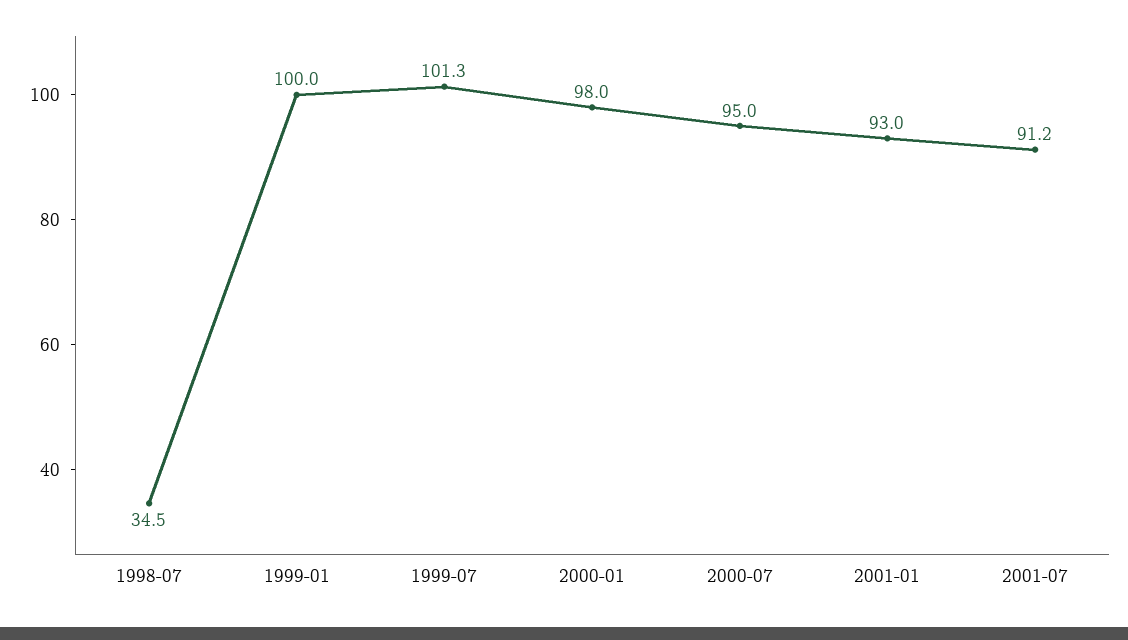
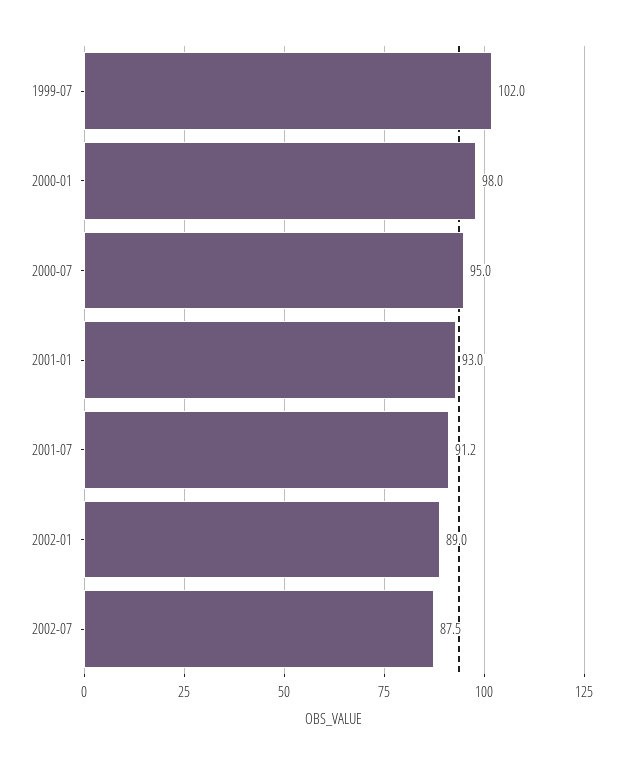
1998-07: 34.5 -> none
1999-01: 100 -> none
1999-07: 101.3 -> 102
2002-01: none -> 89
2002-07: none -> 87.5

